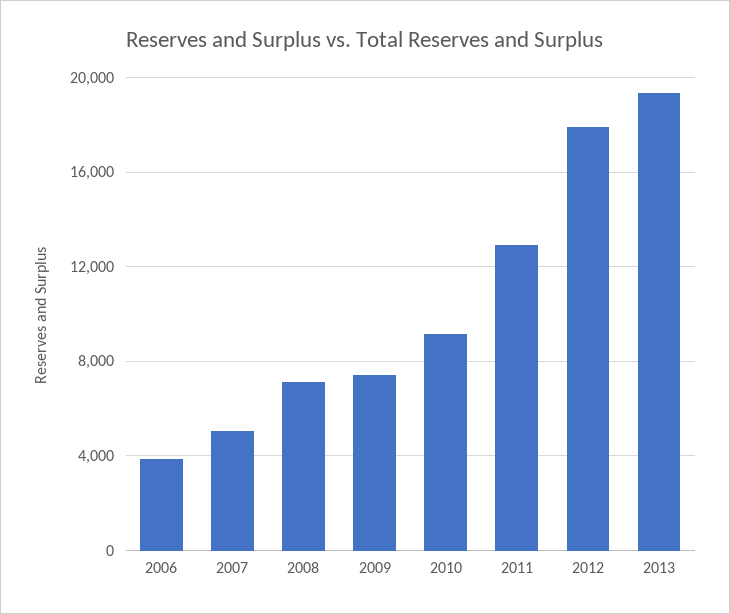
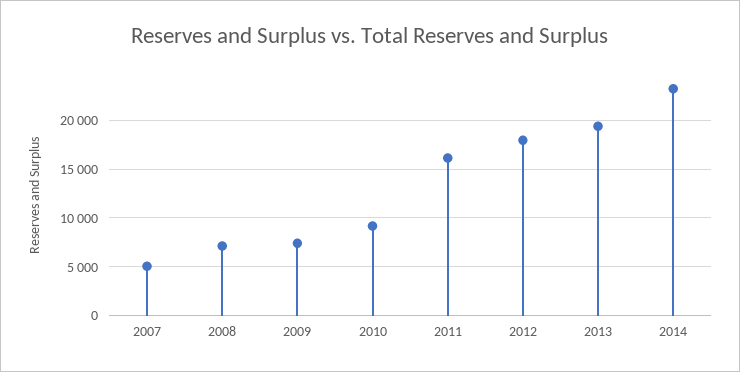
2006: 4000 -> none
2011: 13000 -> 16000
2014: none -> 23000

